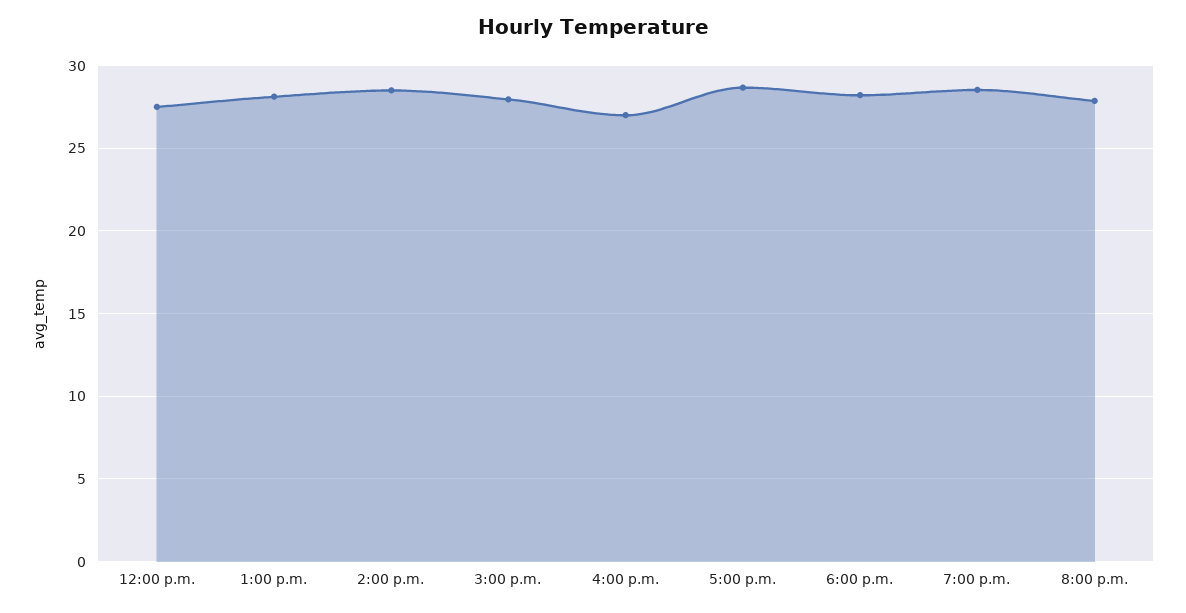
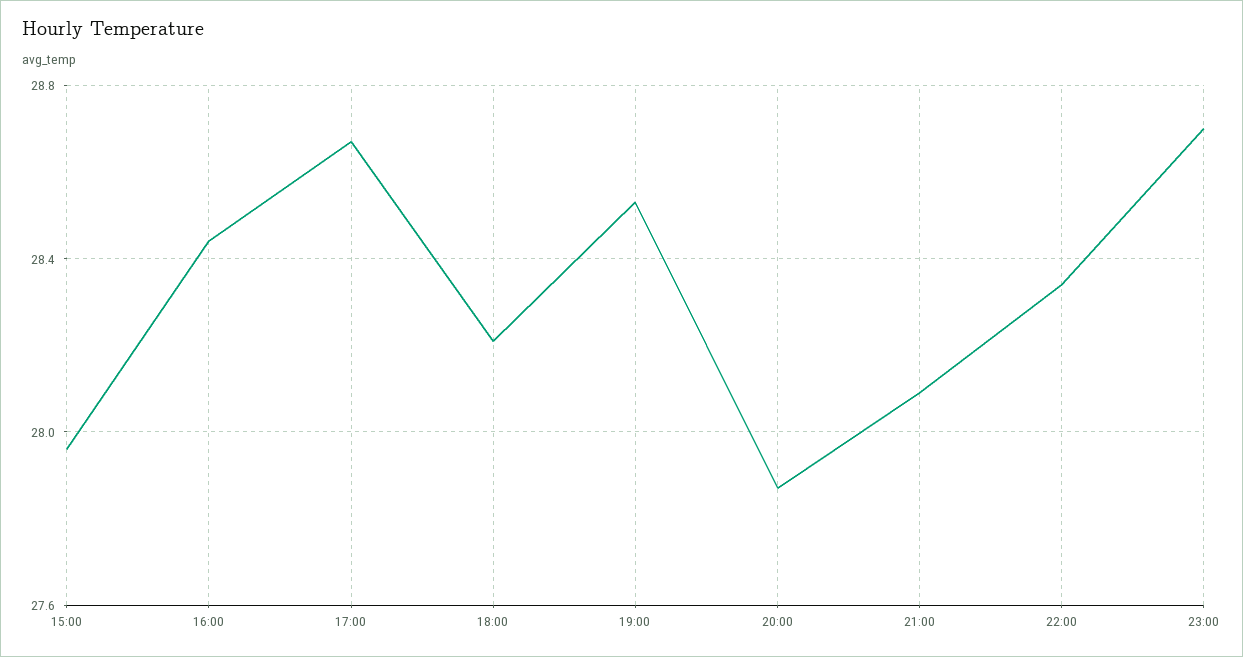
12:00 p.m.: 27.5 -> none
1:00 p.m.: 28 -> none
2:00 p.m.: 28.5 -> none
4:00 p.m.: 27 -> 28.45
21:00: none -> 28.1
22:00: none -> 28.35
23:00: none -> 28.7

